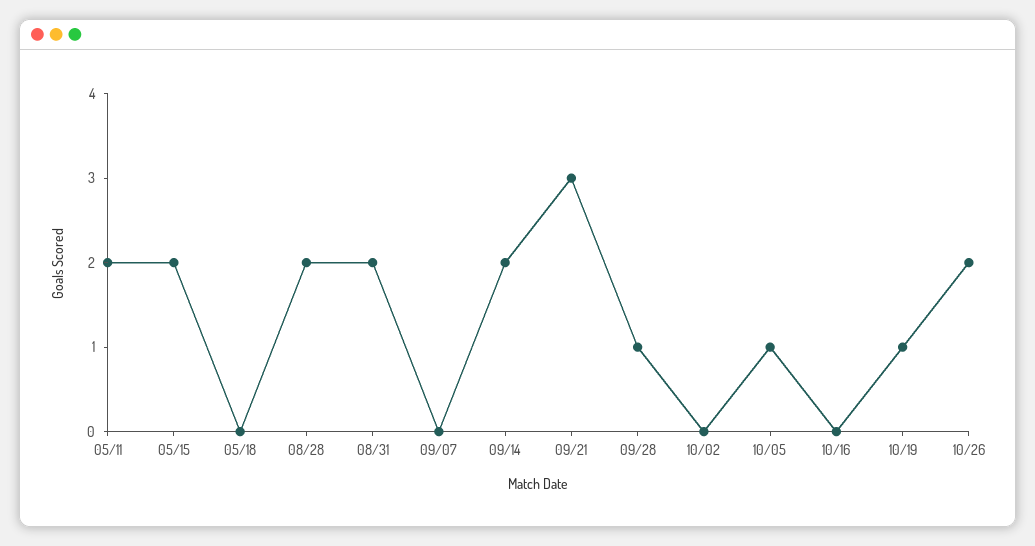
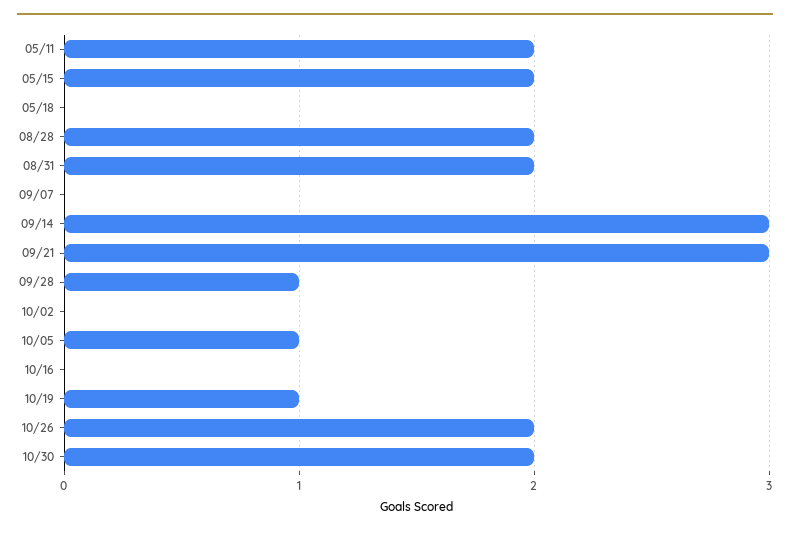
09/14: 2 -> 3
10/30: none -> 2

